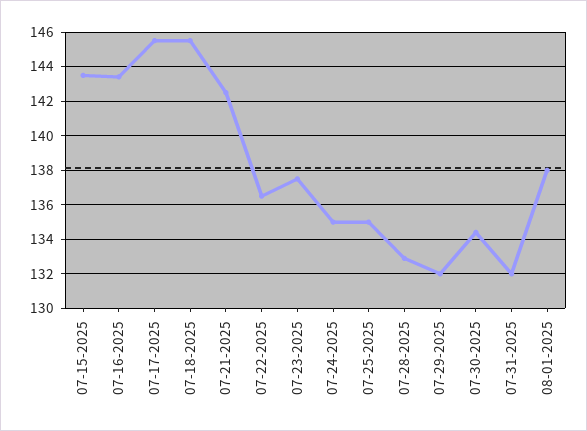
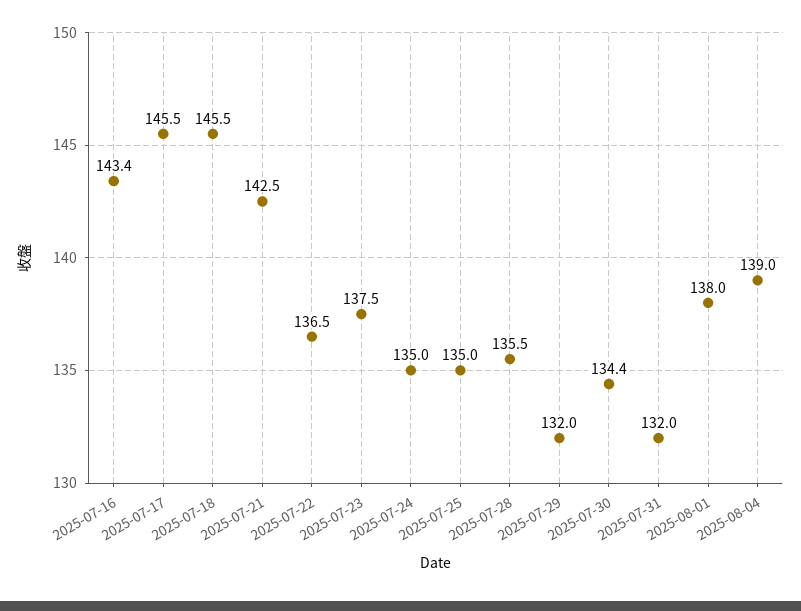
07-15-2025: 143.5 -> none
07-28-2025: 133 -> 135.5
2025-08-04: none -> 139

